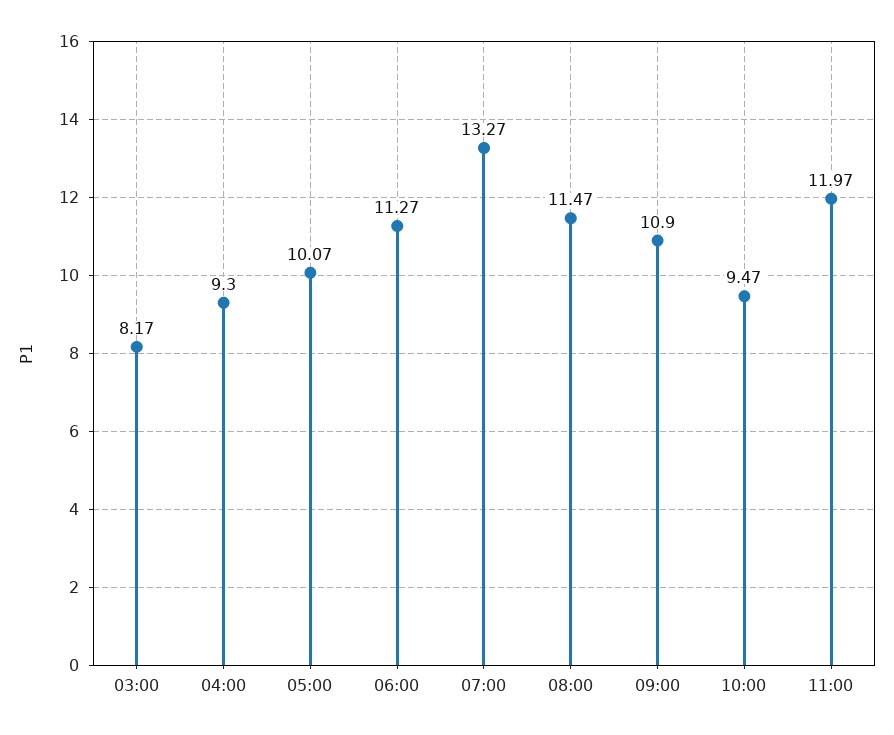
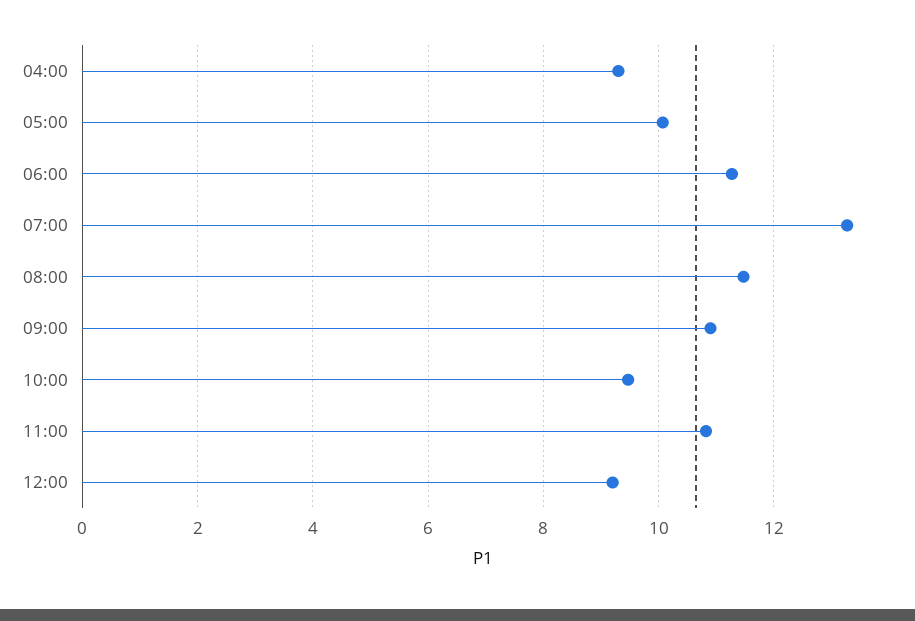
03:00: 8.17 -> none
11:00: 11.97 -> 10.8
12:00: none -> 9.2

